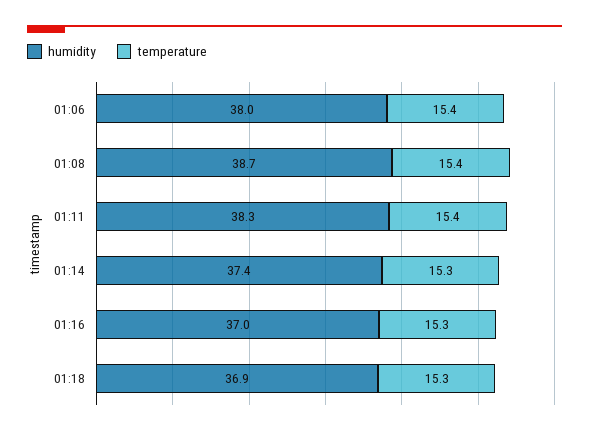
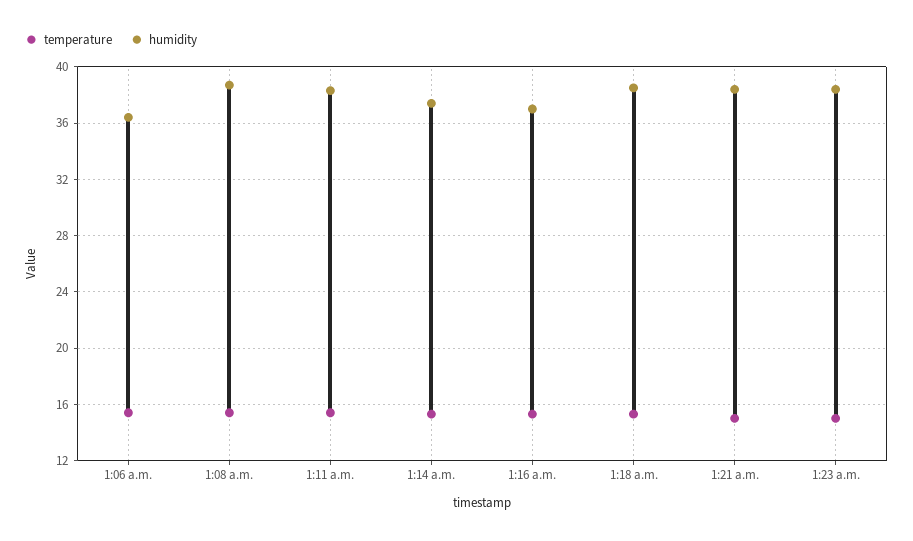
humidity, 01:06: 38 -> 36.5
humidity, 01:18: 36.9 -> 38.5
temperature, 1:21 a.m.: none -> 15
humidity, 1:21 a.m.: none -> 38.5
temperature, 1:23 a.m.: none -> 15
humidity, 1:23 a.m.: none -> 38.5

